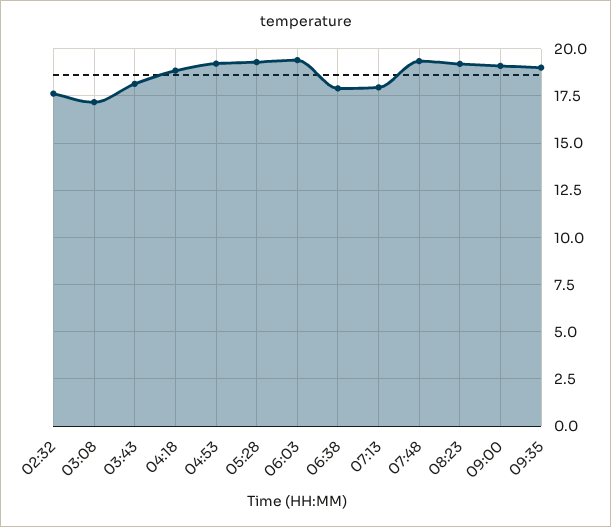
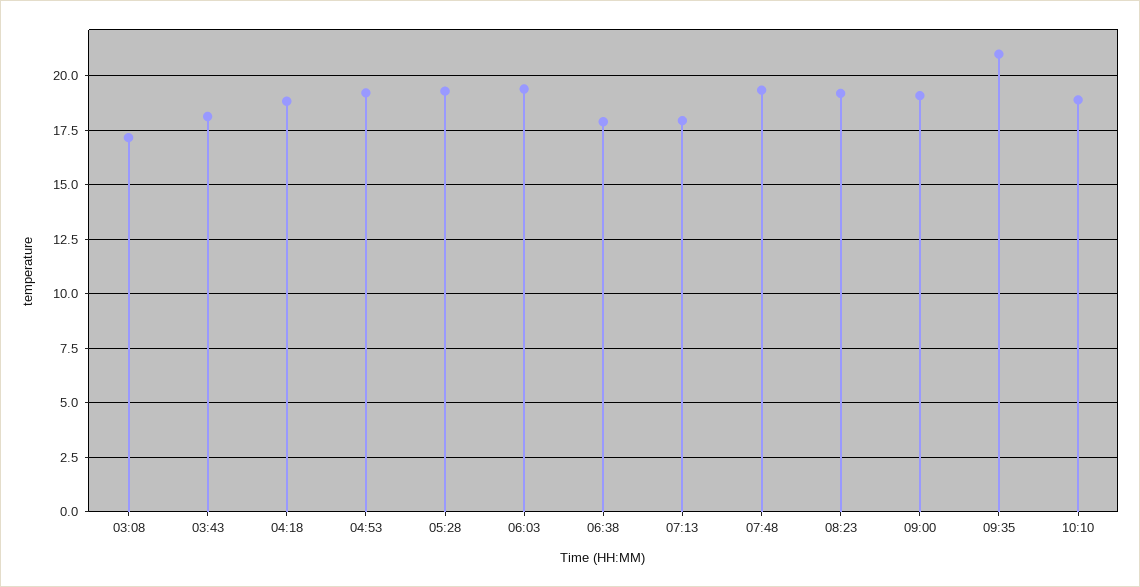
02:32: 17.5 -> none
09:35: 19 -> 21
10:10: none -> 19

